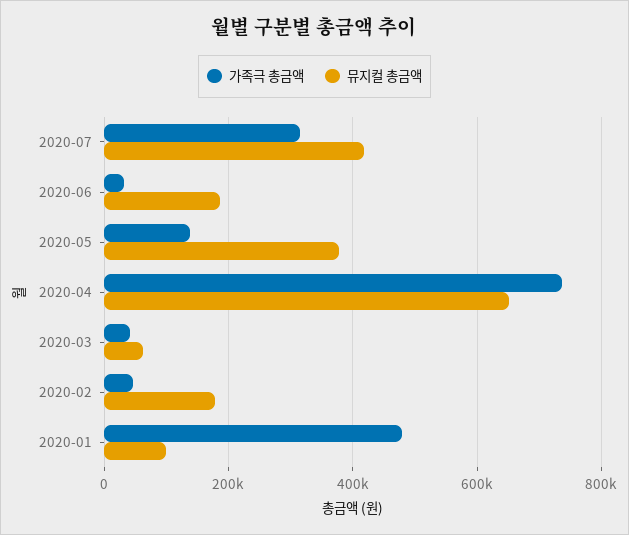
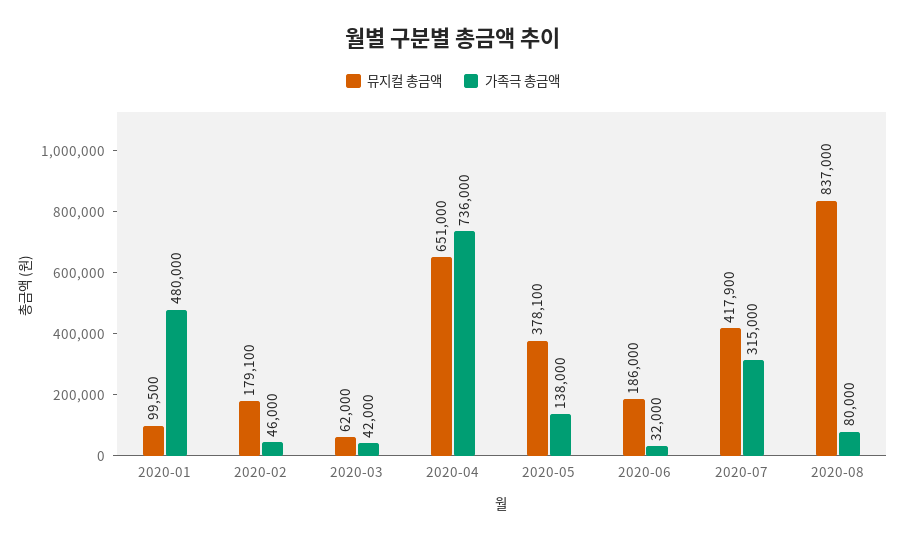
뮤지컬 총금액, 2020-08: none -> 837000
가족극 총금액, 2020-08: none -> 80000

